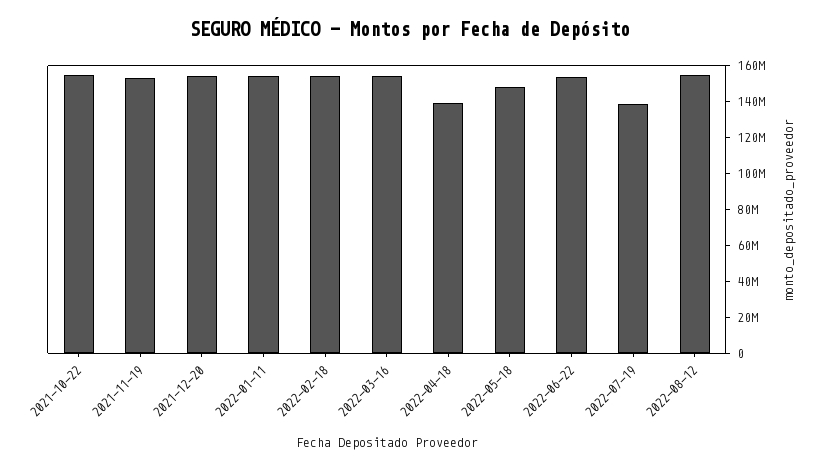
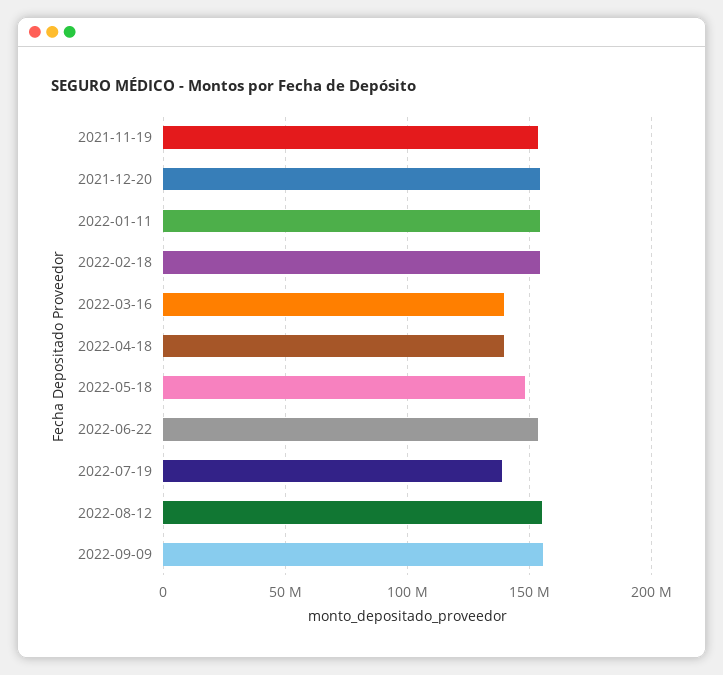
2021-10-22: 155000000 -> none
2022-03-16: 155000000 -> 140000000
2022-09-09: none -> 155000000

